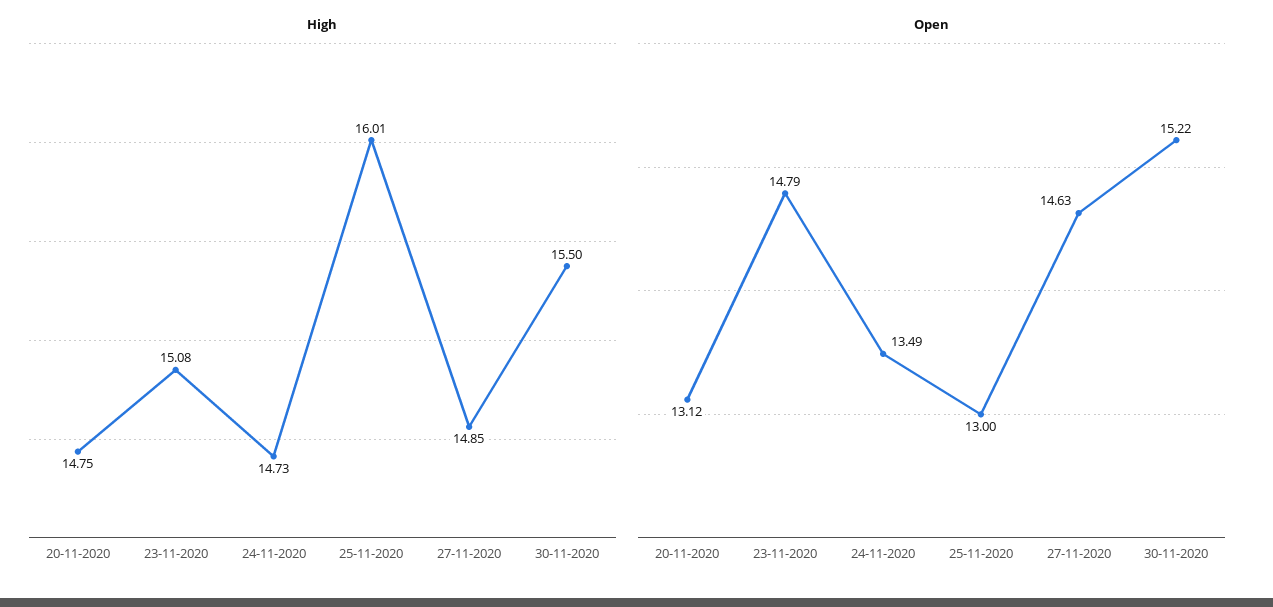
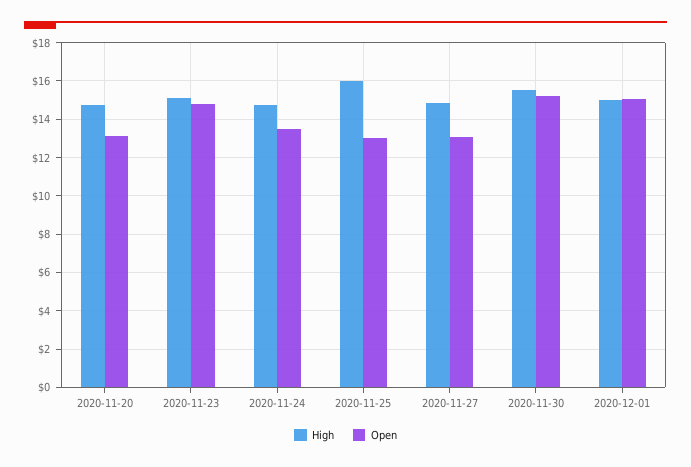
Open, 27-11-2020: 14.63 -> 13
High, 2020-12-01: none -> 15
Open, 2020-12-01: none -> 15

